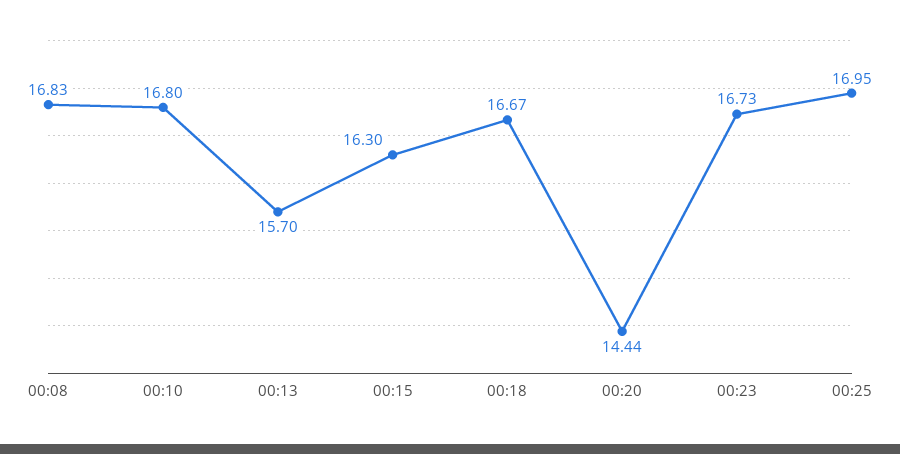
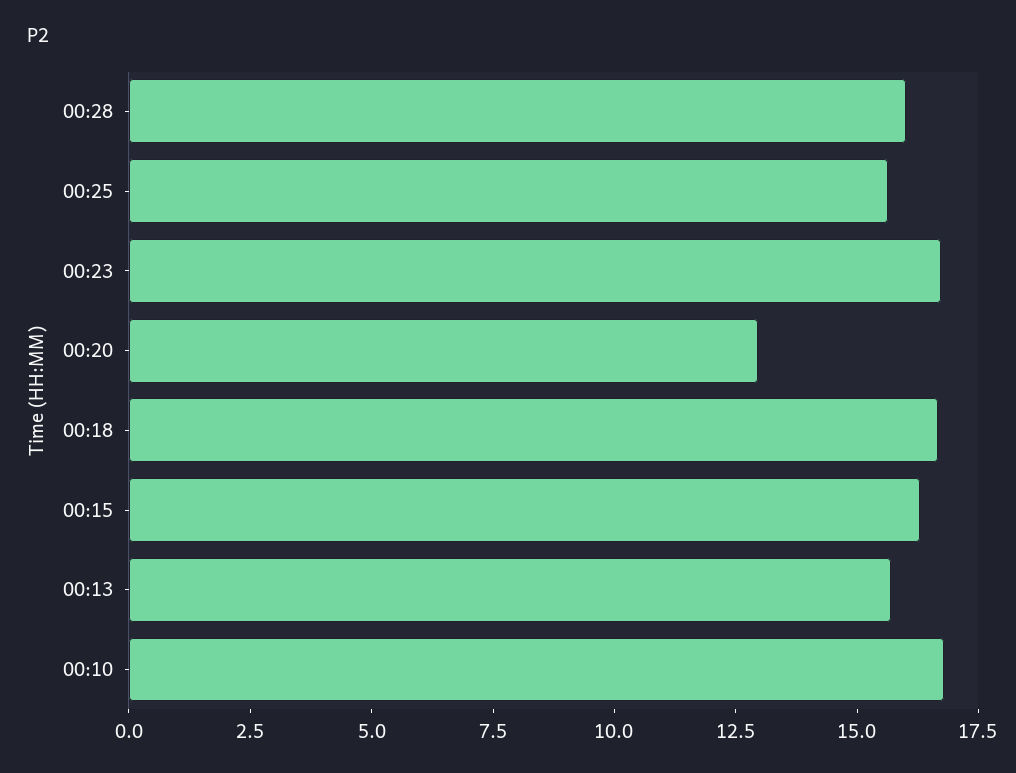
00:08: 16.83 -> none
00:20: 14.44 -> 13
00:25: 16.95 -> 15.5
00:28: none -> 16

